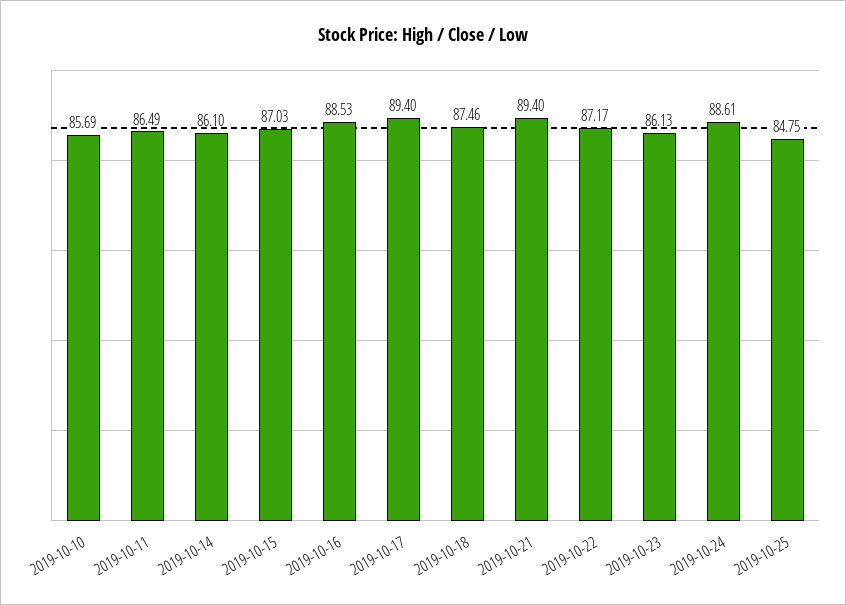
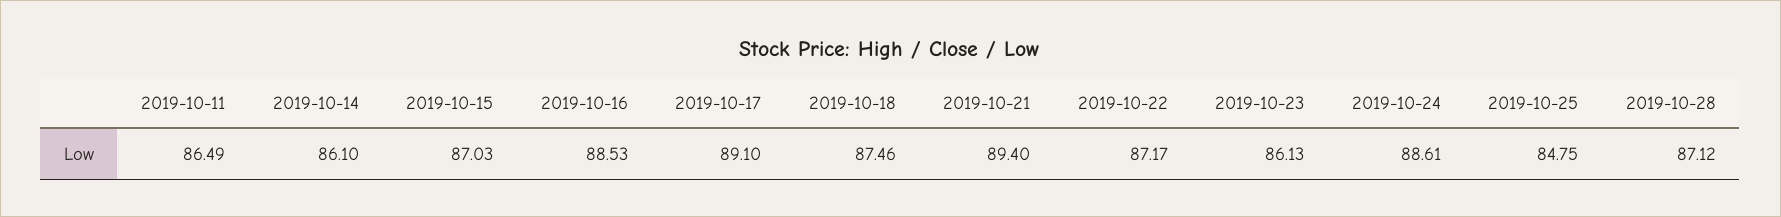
2019-10-10: 85.69 -> none
2019-10-17: 89.4 -> 89.1
2019-10-28: none -> 87.12

